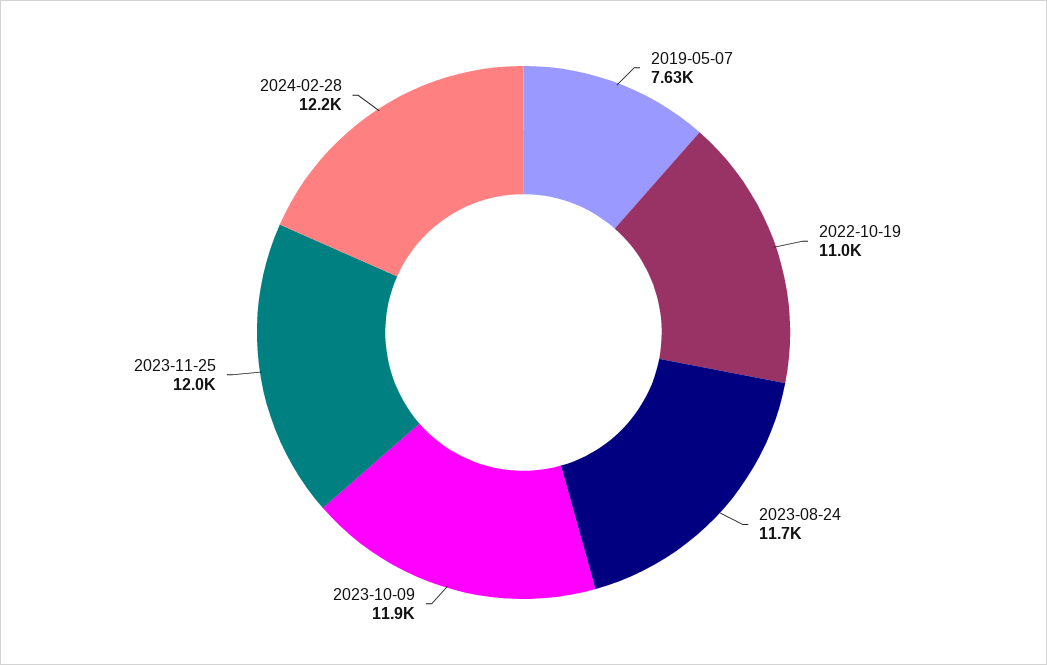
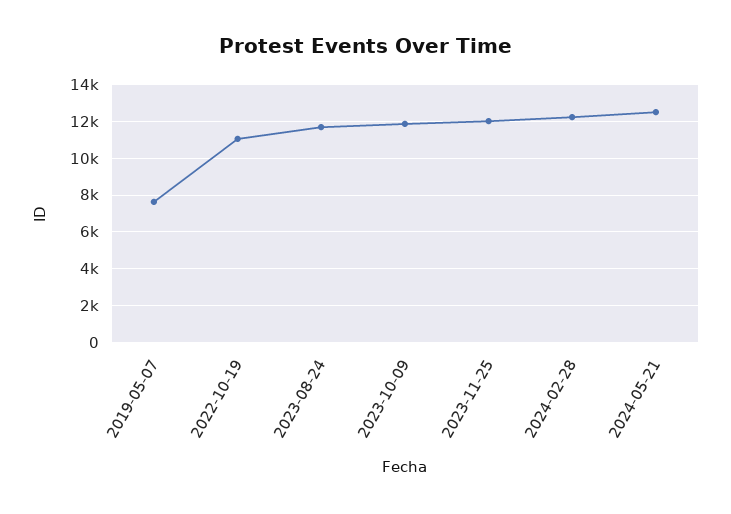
2024-05-21: none -> 12500

